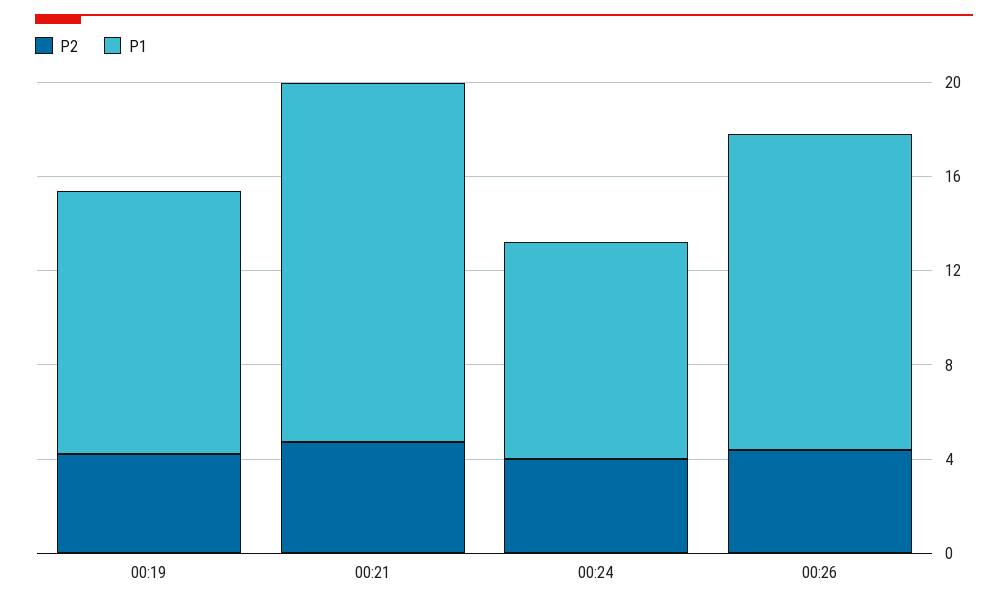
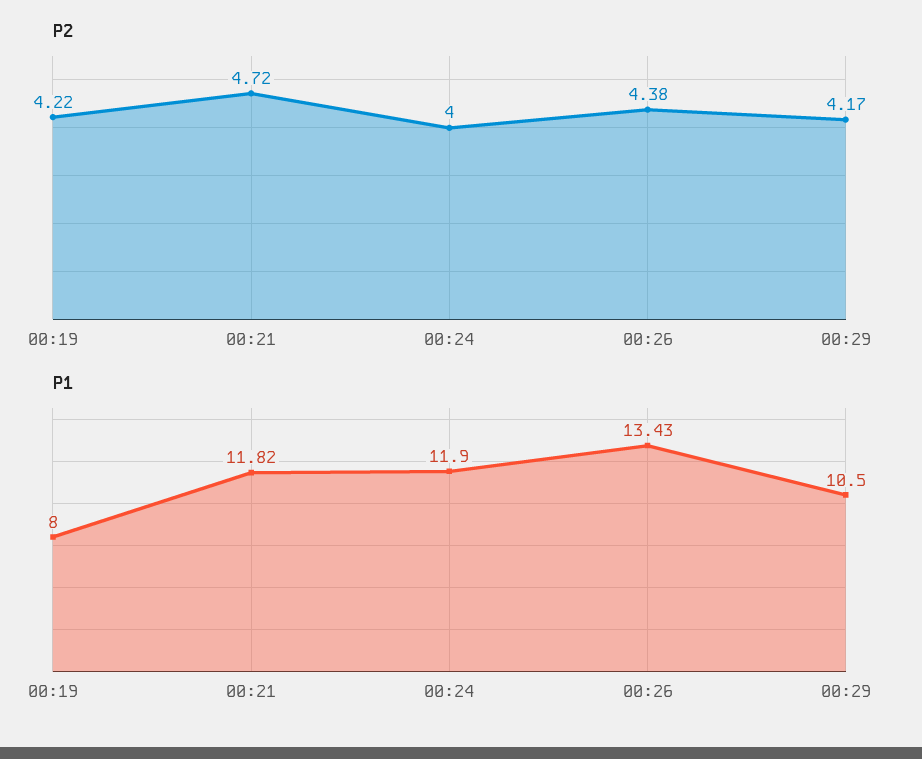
P1, 00:19: 11 -> 8
P1, 00:21: 15 -> 11.82
P1, 00:24: 9 -> 11.9
P2, 00:29: none -> 4.17
P1, 00:29: none -> 10.5

